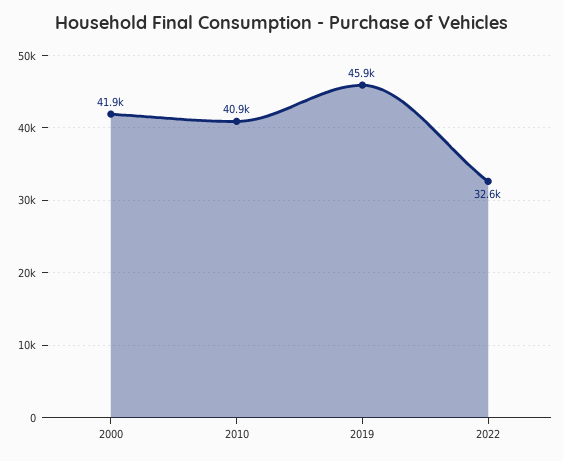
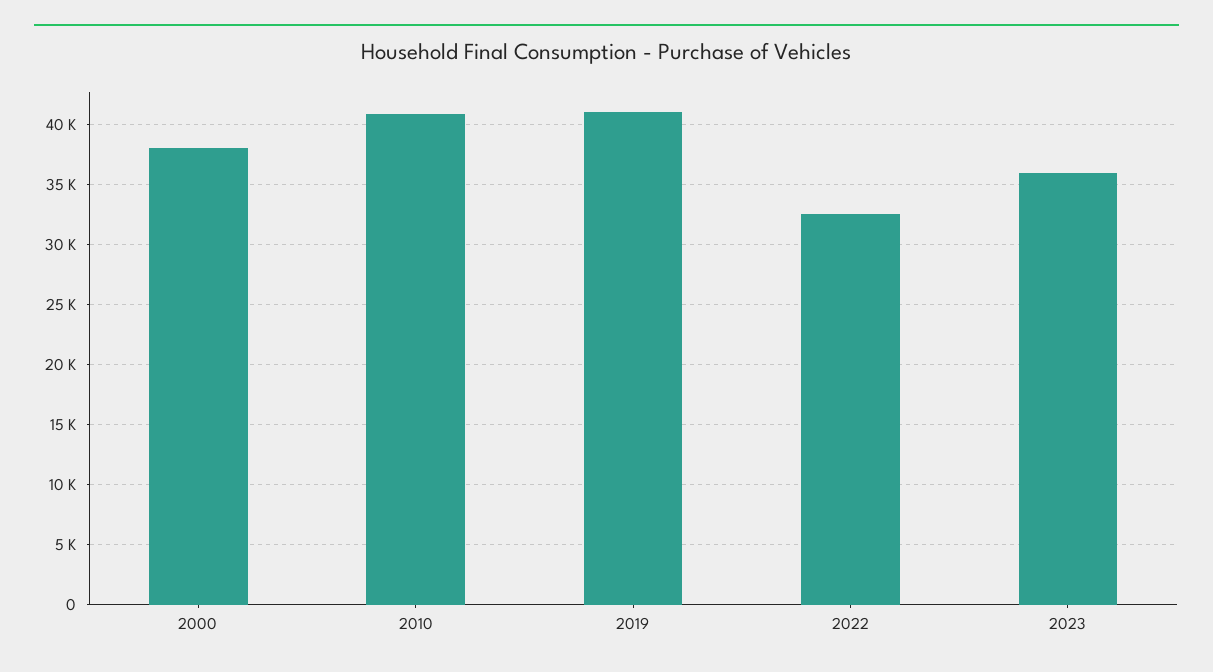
2000: 41900 -> 38000
2019: 45900 -> 41000
2023: none -> 36000

